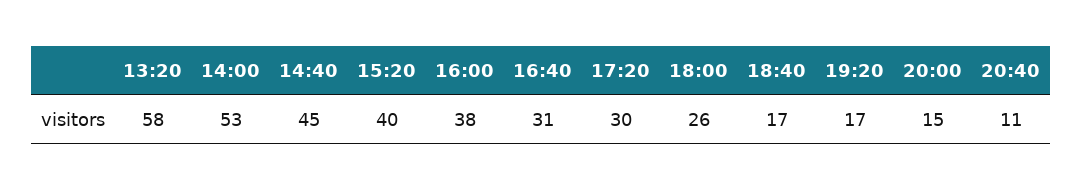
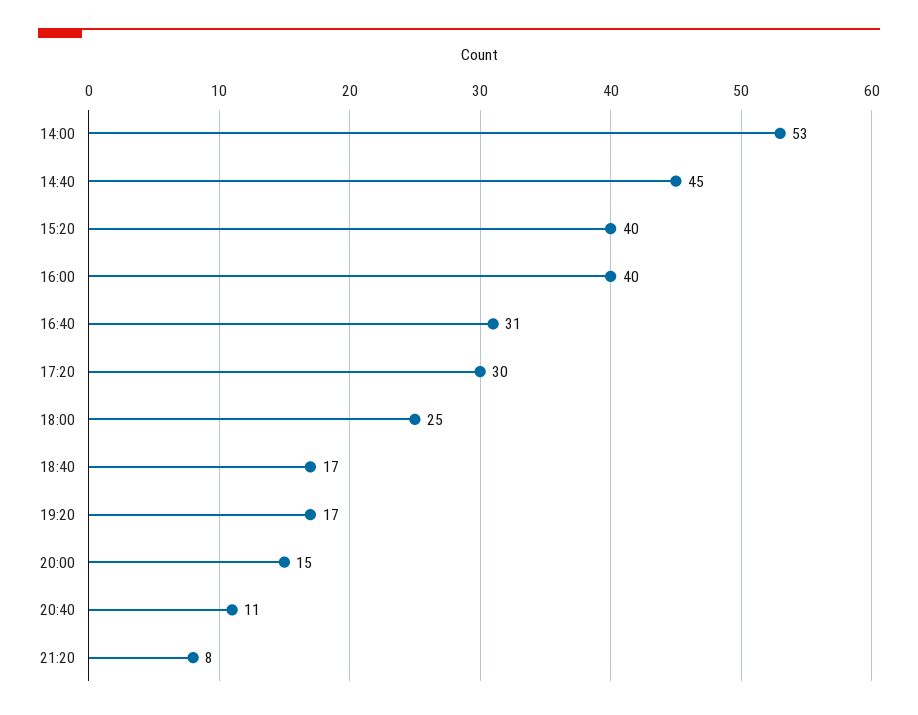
13:20: 58 -> none
16:00: 38 -> 40
18:00: 26 -> 25
21:20: none -> 8

